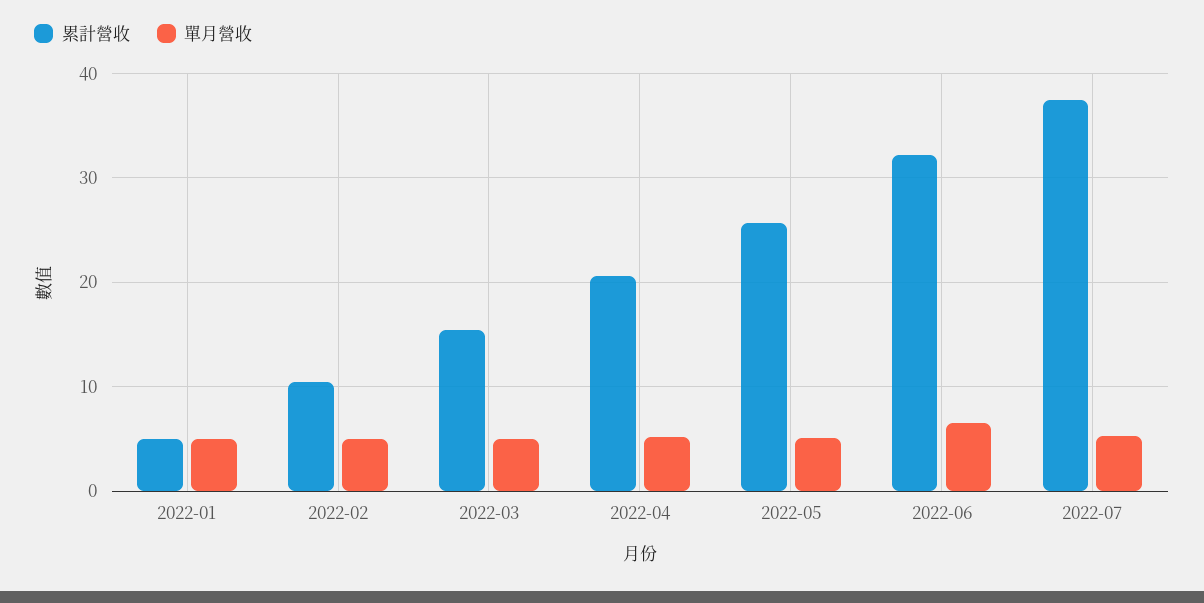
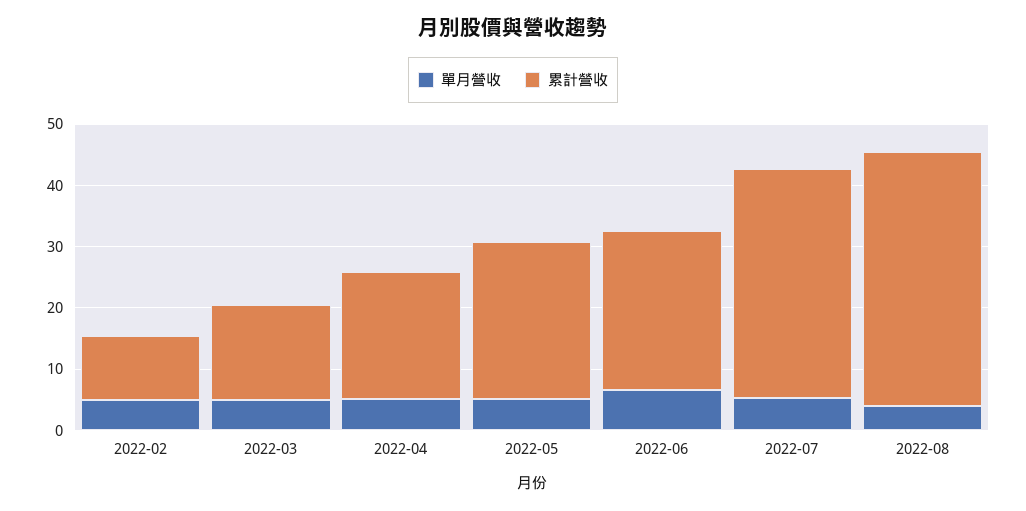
累計營收, 2022-01: 5 -> none
單月營收, 2022-01: 5 -> none
累計營收, 2022-06: 32 -> 26
單月營收, 2022-08: none -> 4
累計營收, 2022-08: none -> 42

